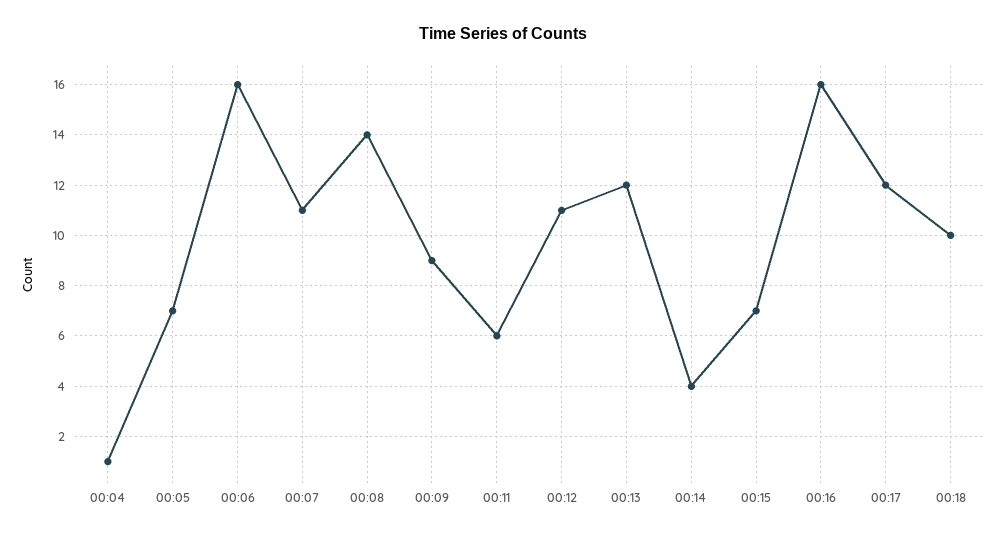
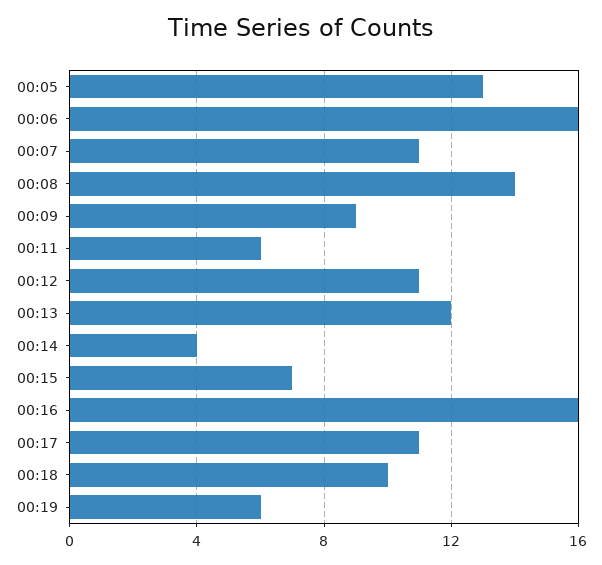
00:04: 1 -> none
00:05: 7 -> 13
00:17: 12 -> 11
00:19: none -> 6

